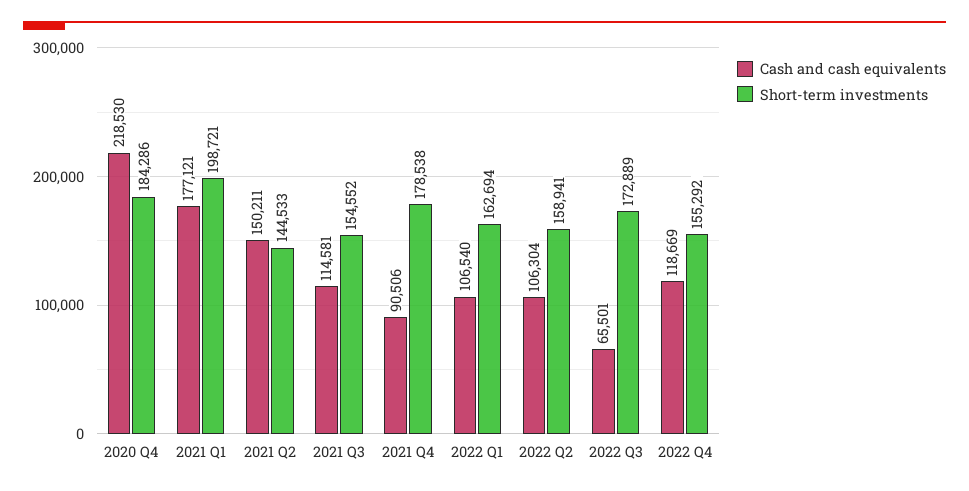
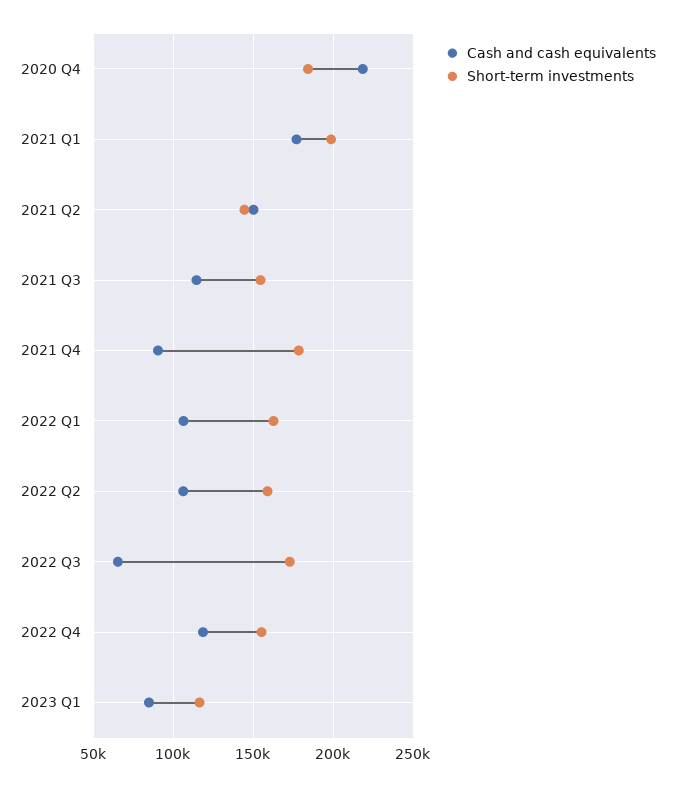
Cash and cash equivalents, 2023 Q1: none -> 85000
Short-term investments, 2023 Q1: none -> 115000

